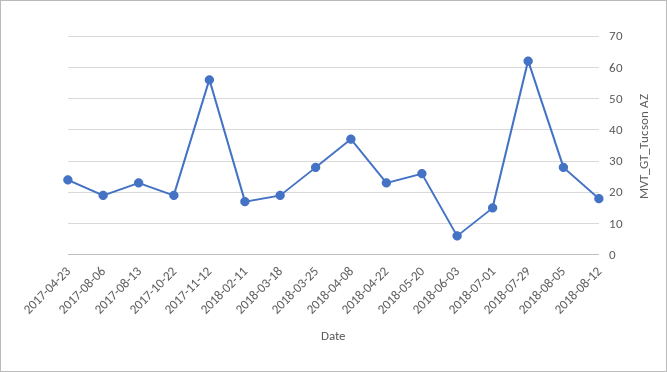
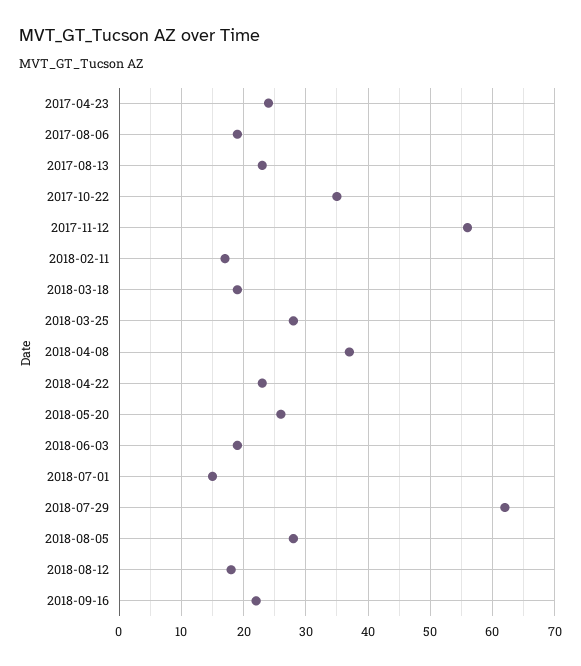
2017-10-22: 20 -> 35
2018-06-03: 5 -> 19
2018-09-16: none -> 22

